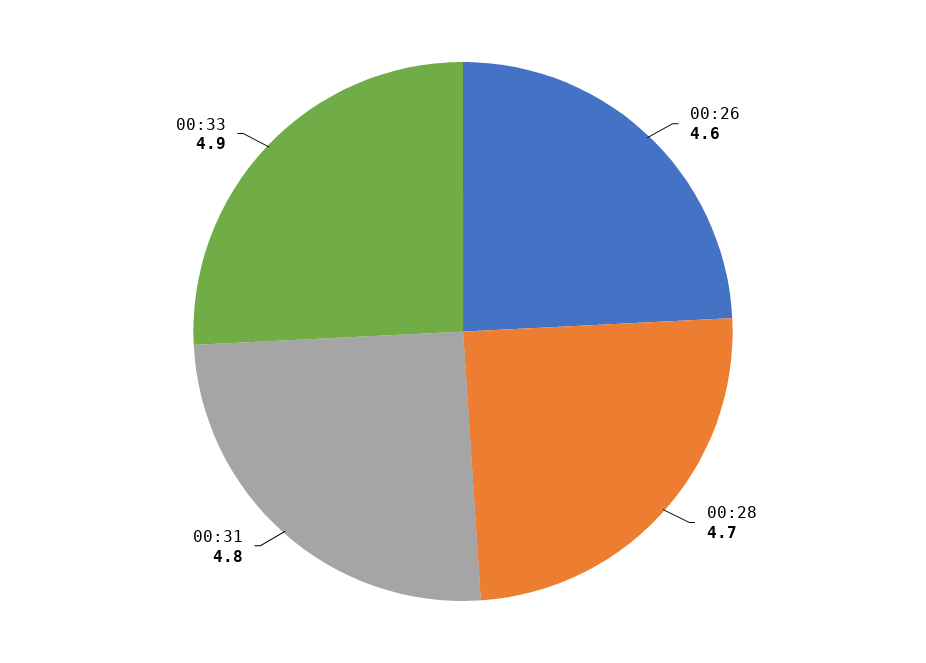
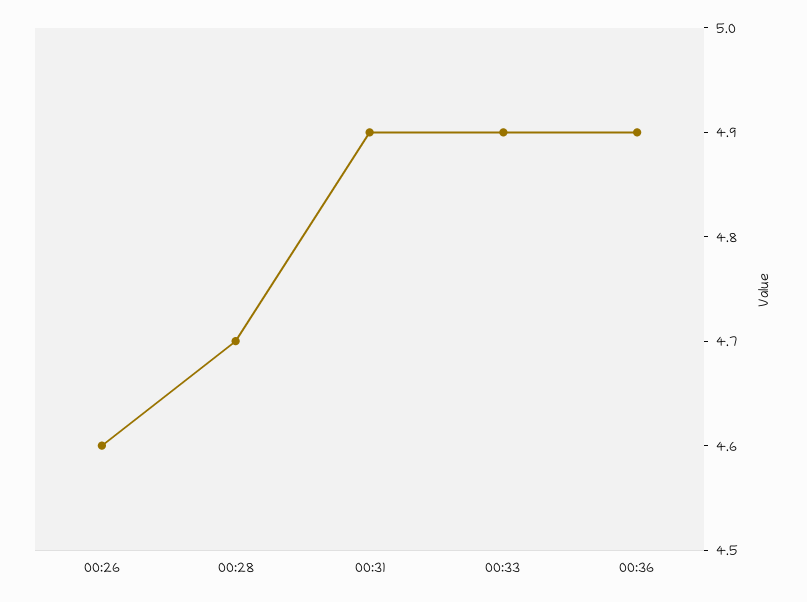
00:31: 4.8 -> 4.9
00:36: none -> 4.9

